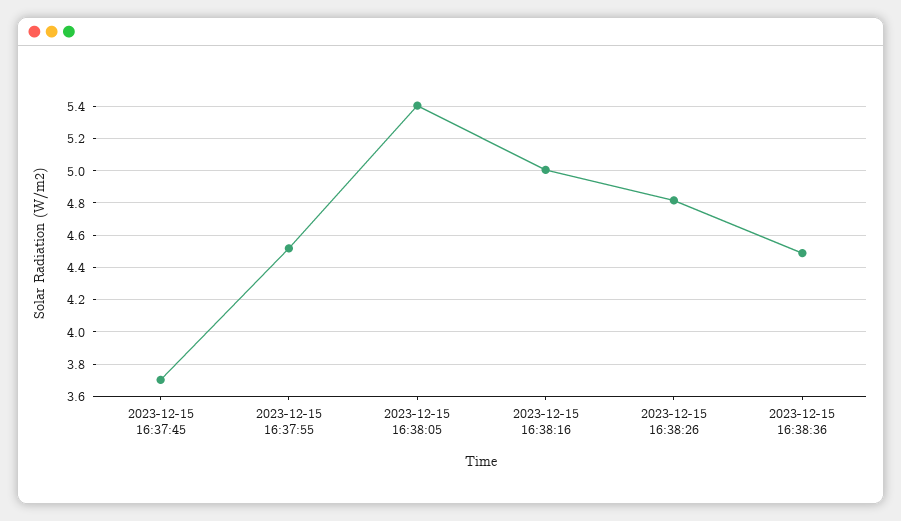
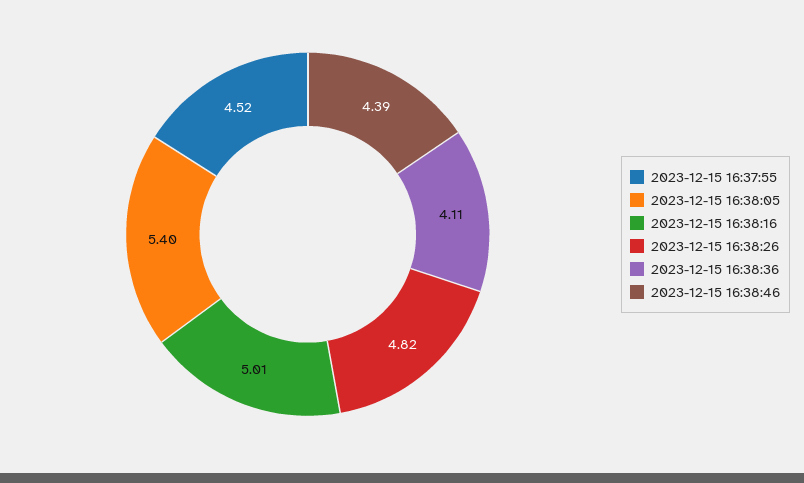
2023-12-15 16:37:45: 3.7 -> none
2023-12-15 16:38:36: 4.5 -> 4.11
2023-12-15 16:38:46: none -> 4.39

